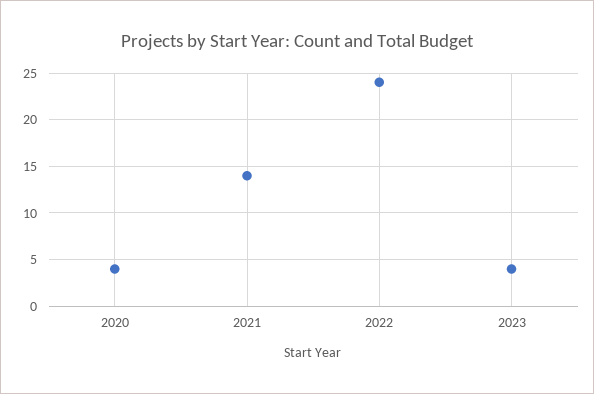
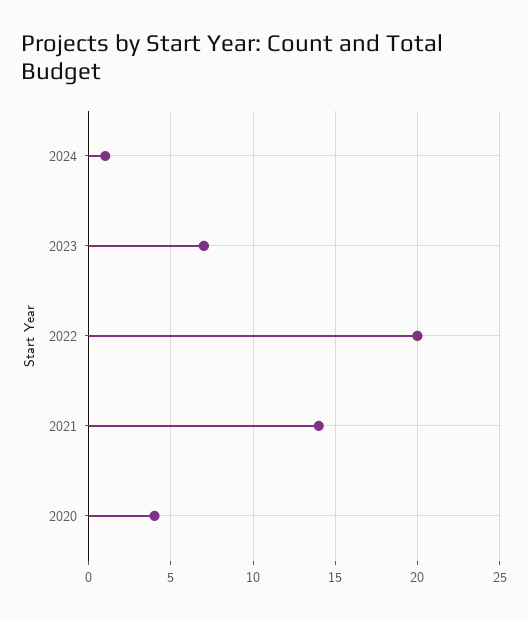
2022: 24 -> 20
2023: 4 -> 7
2024: none -> 1

